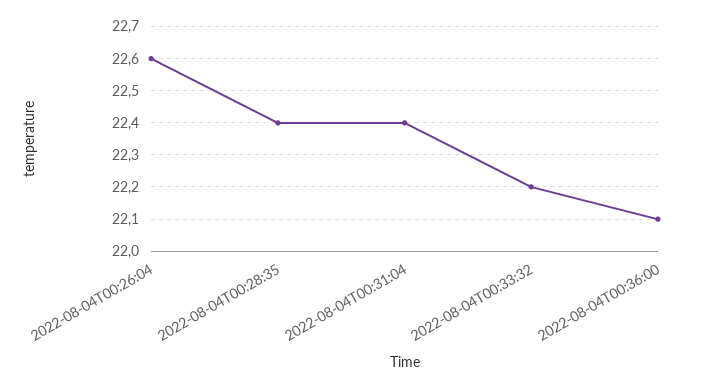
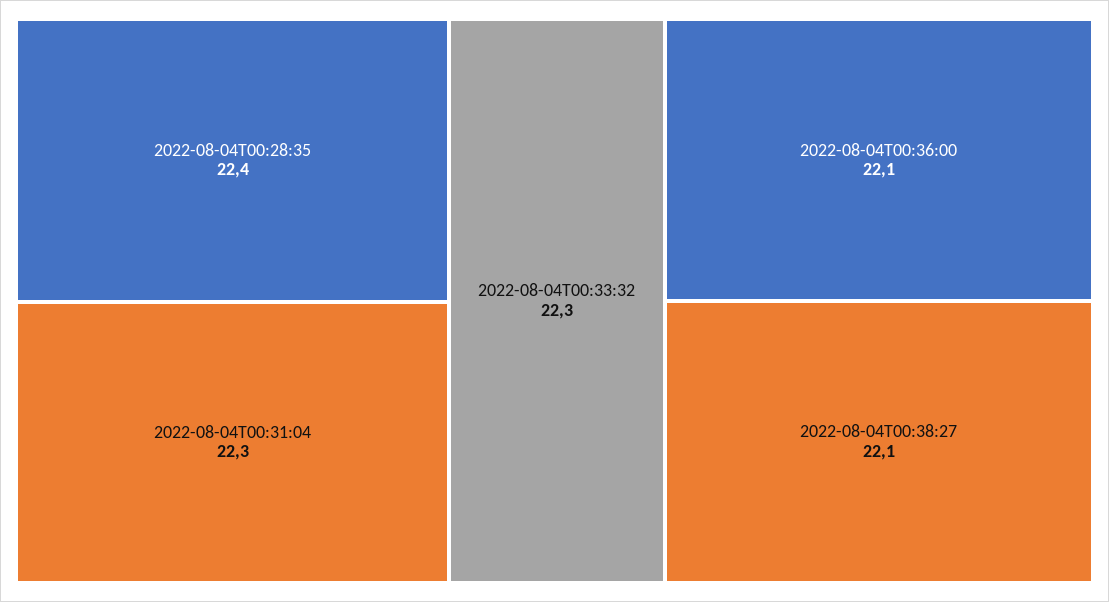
2022-08-04T00:26:04: 22.6 -> none
2022-08-04T00:31:04: 22.4 -> 22.3
2022-08-04T00:33:32: 22.2 -> 22.3
2022-08-04T00:38:27: none -> 22.1

